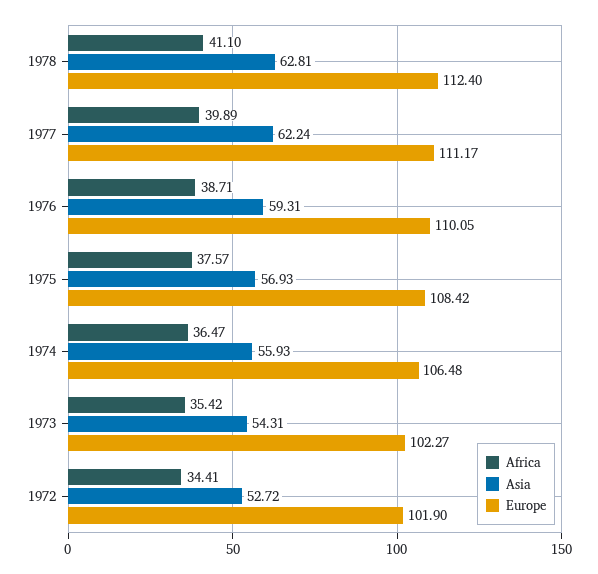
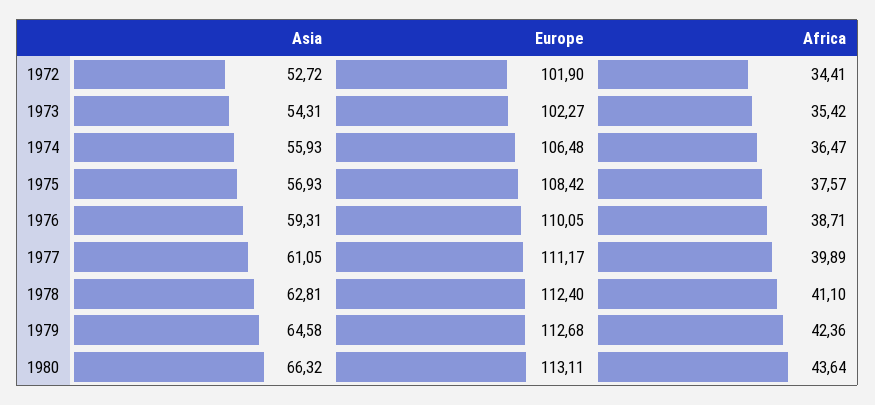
Asia, 1977: 62.24 -> 61.05
Asia, 1979: none -> 64.58
Europe, 1979: none -> 112.68
Africa, 1979: none -> 42.36
Asia, 1980: none -> 66.32
Europe, 1980: none -> 113.11
Africa, 1980: none -> 43.64

